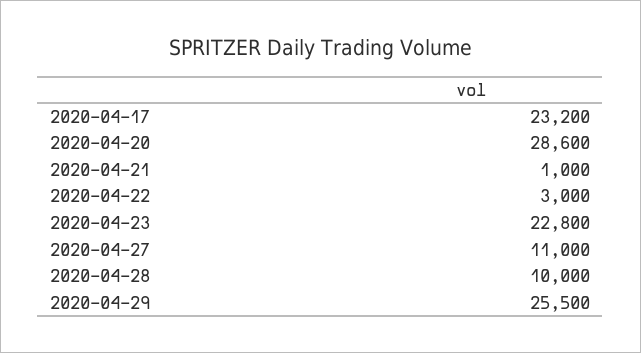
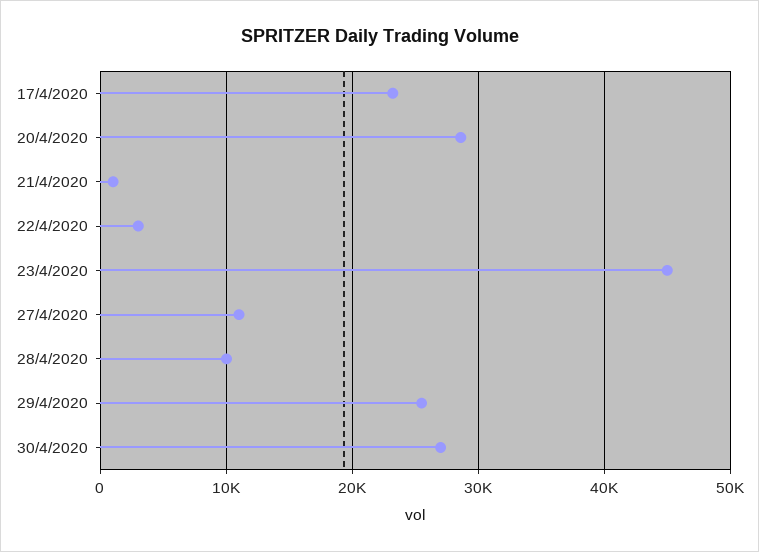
2020-04-23: 22800 -> 45000
30/4/2020: none -> 27000

